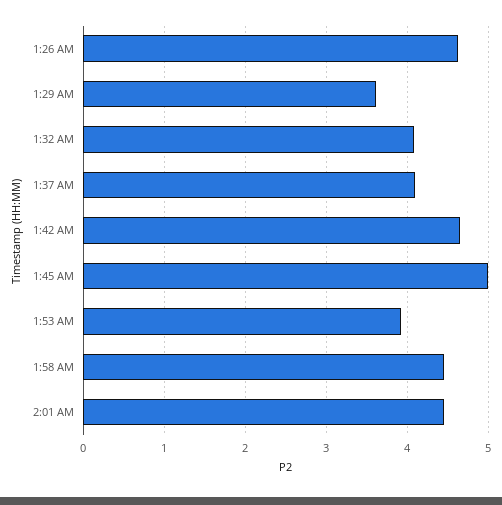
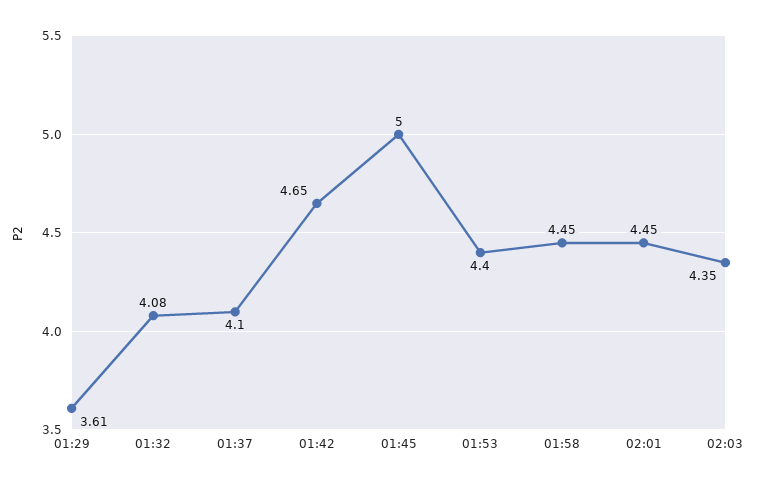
1:26 AM: 4.6 -> none
1:53 AM: 3.9 -> 4.4
02:03: none -> 4.35

